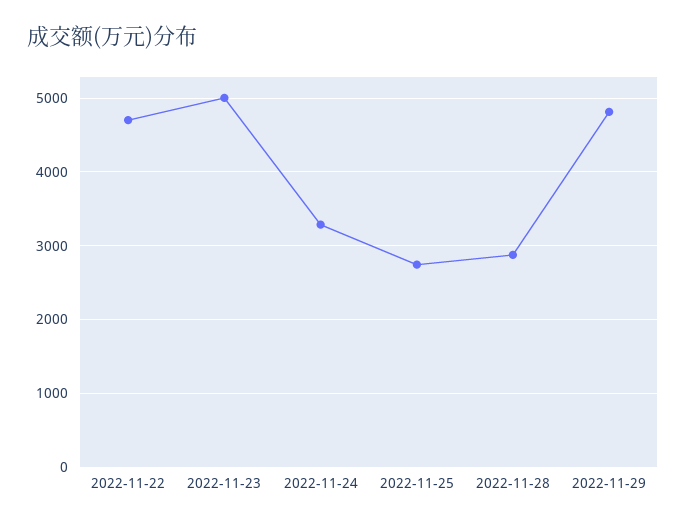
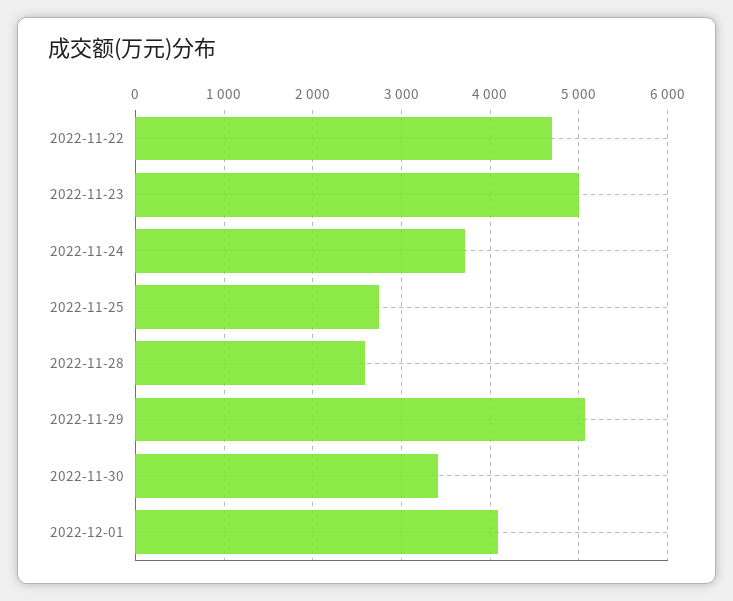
2022-11-24: 3300 -> 3700
2022-11-28: 2900 -> 2600
2022-11-29: 4800 -> 5100
2022-11-30: none -> 3400
2022-12-01: none -> 4100

